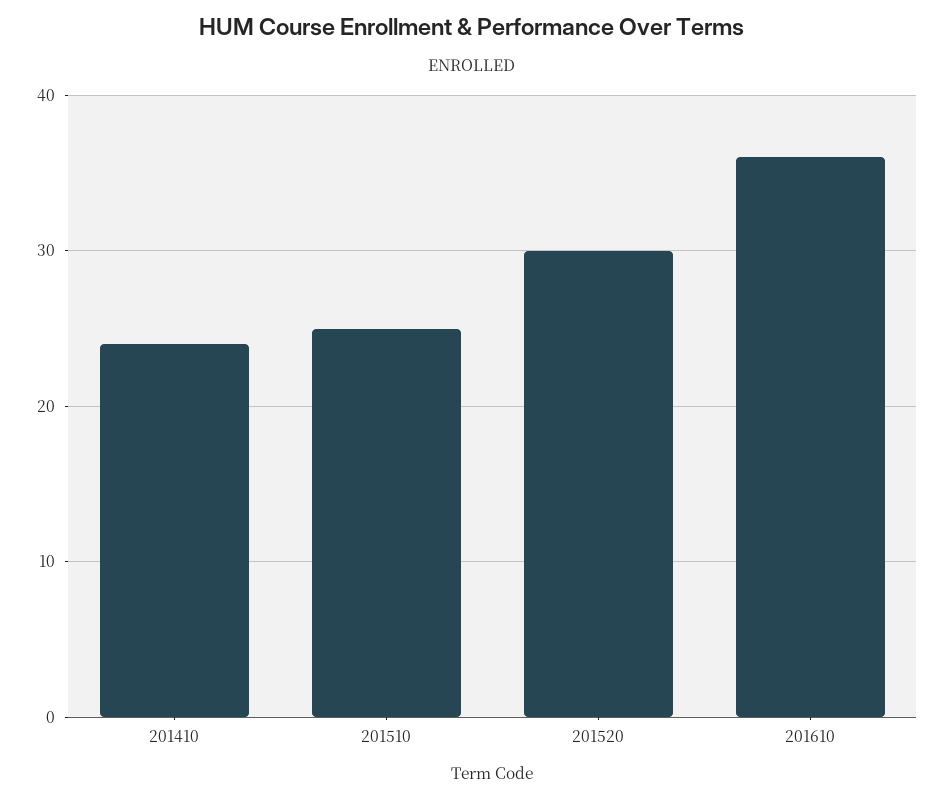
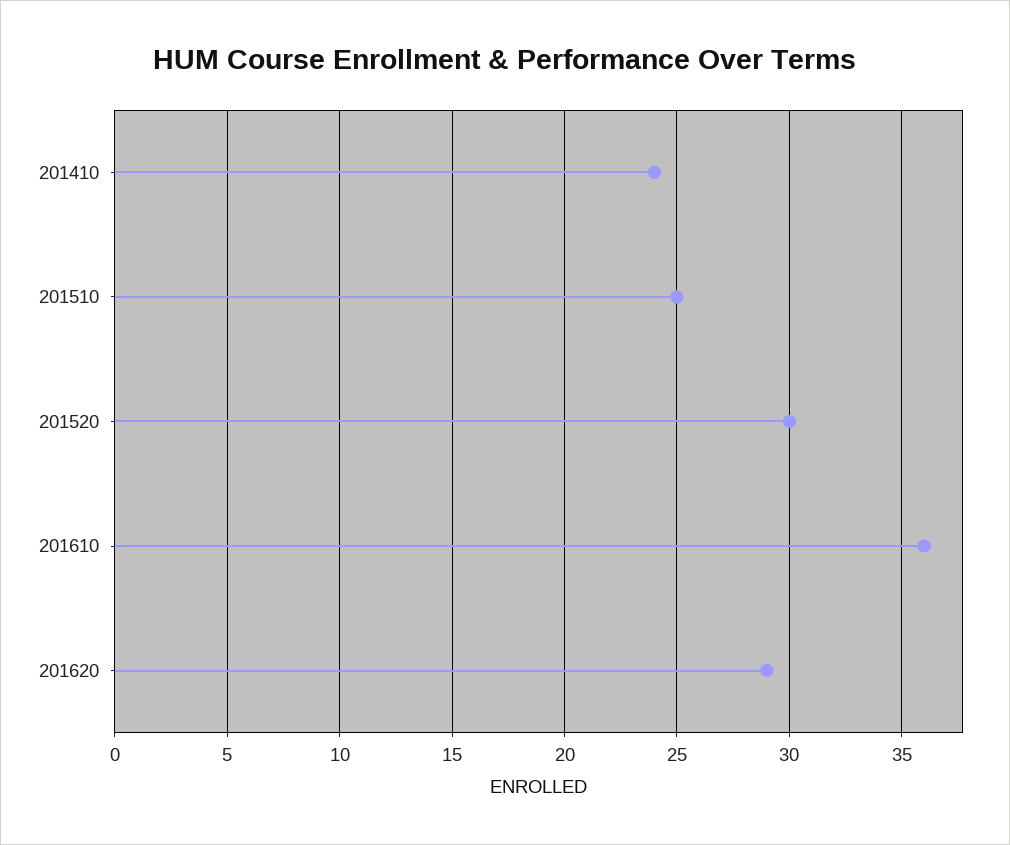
201620: none -> 29

